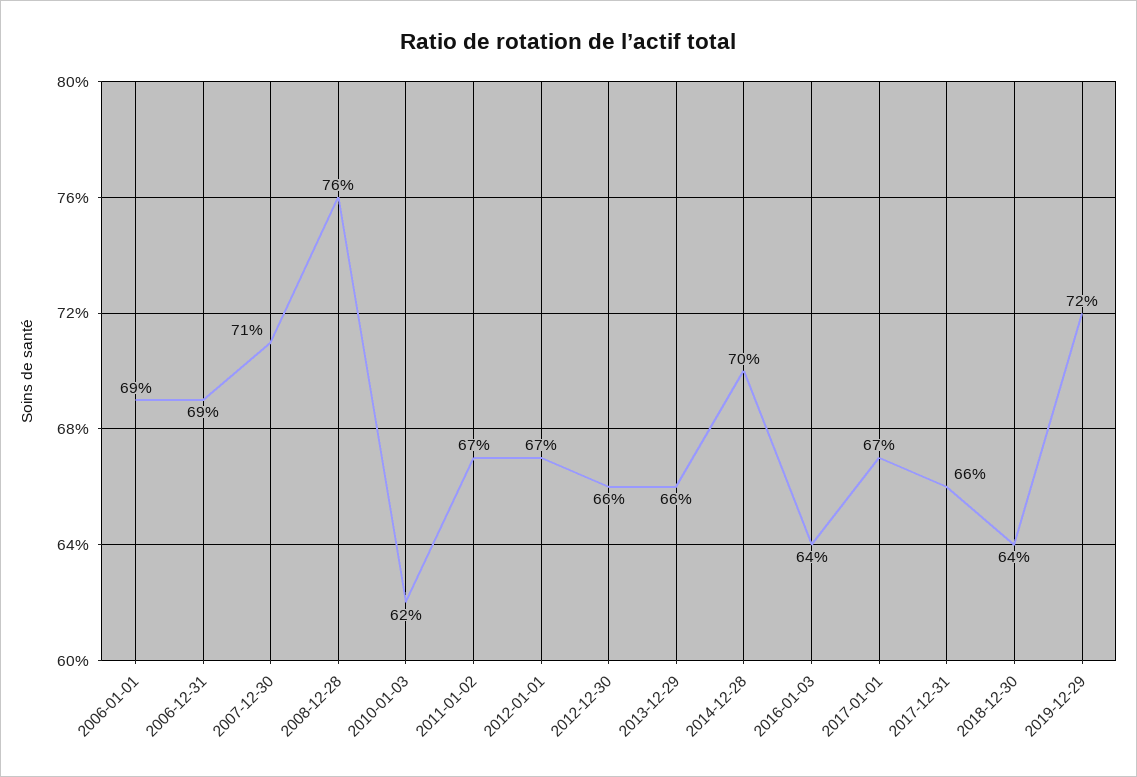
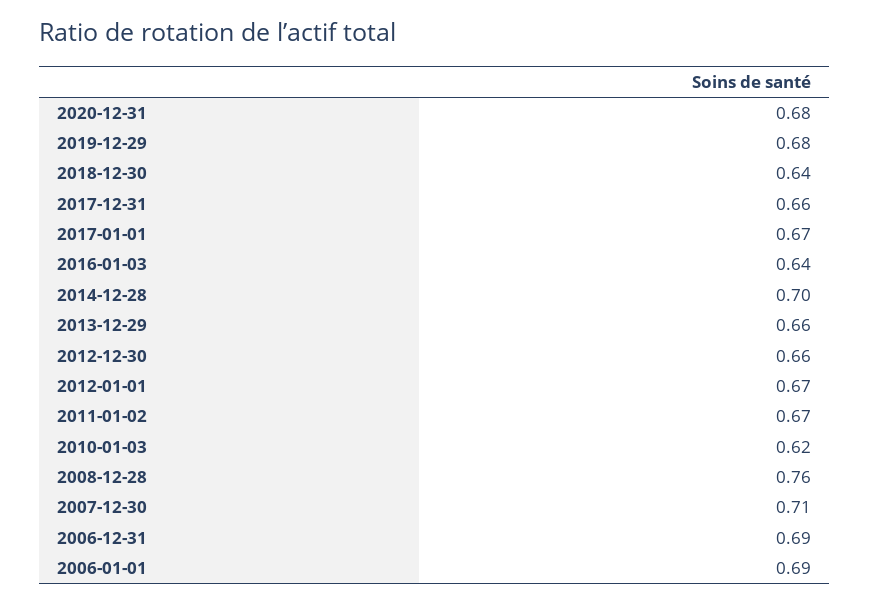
2019-12-29: 0.72 -> 0.68
2020-12-31: none -> 0.68

